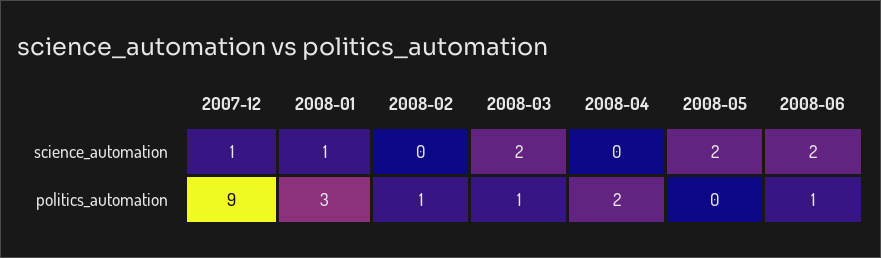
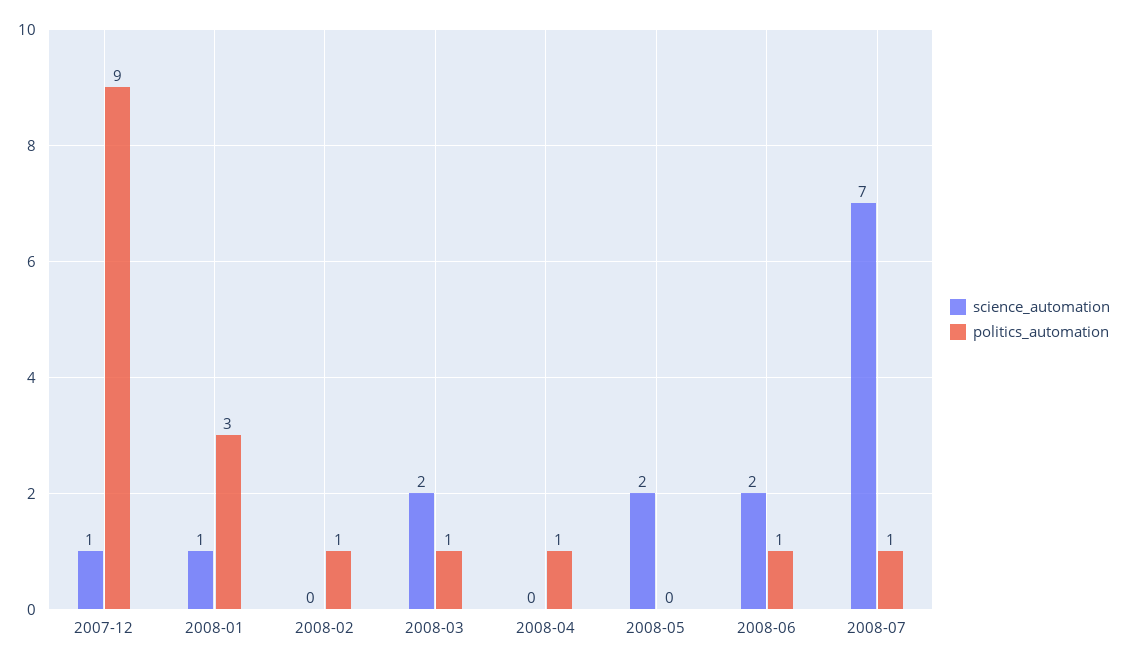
politics_automation, 2008-04: 2 -> 1
science_automation, 2008-07: none -> 7
politics_automation, 2008-07: none -> 1

